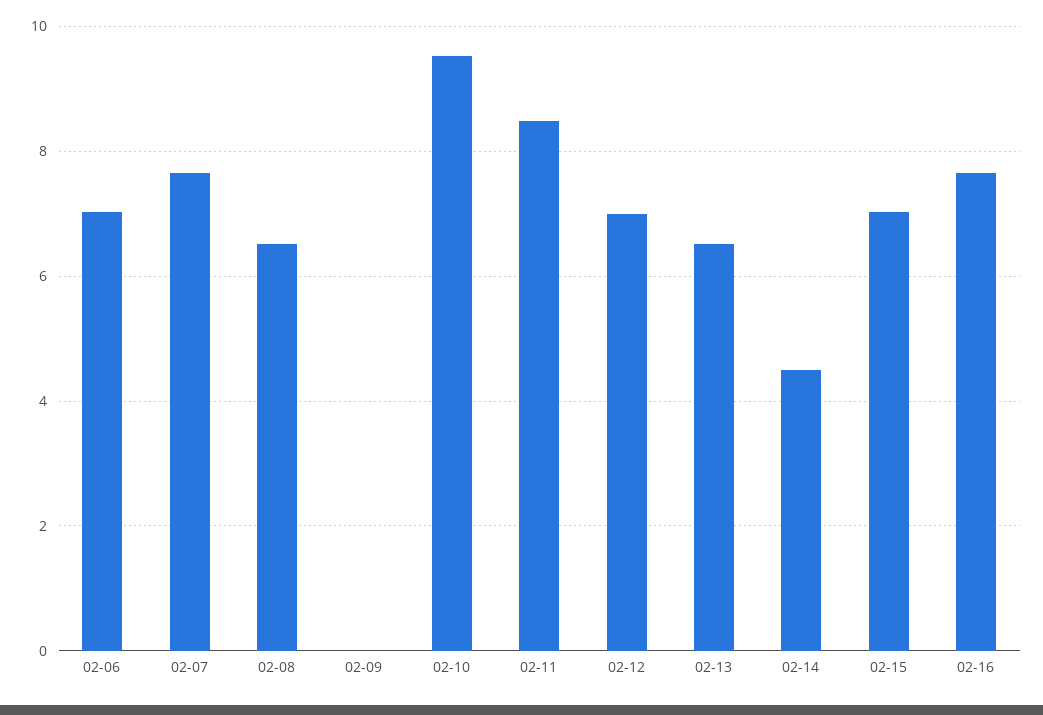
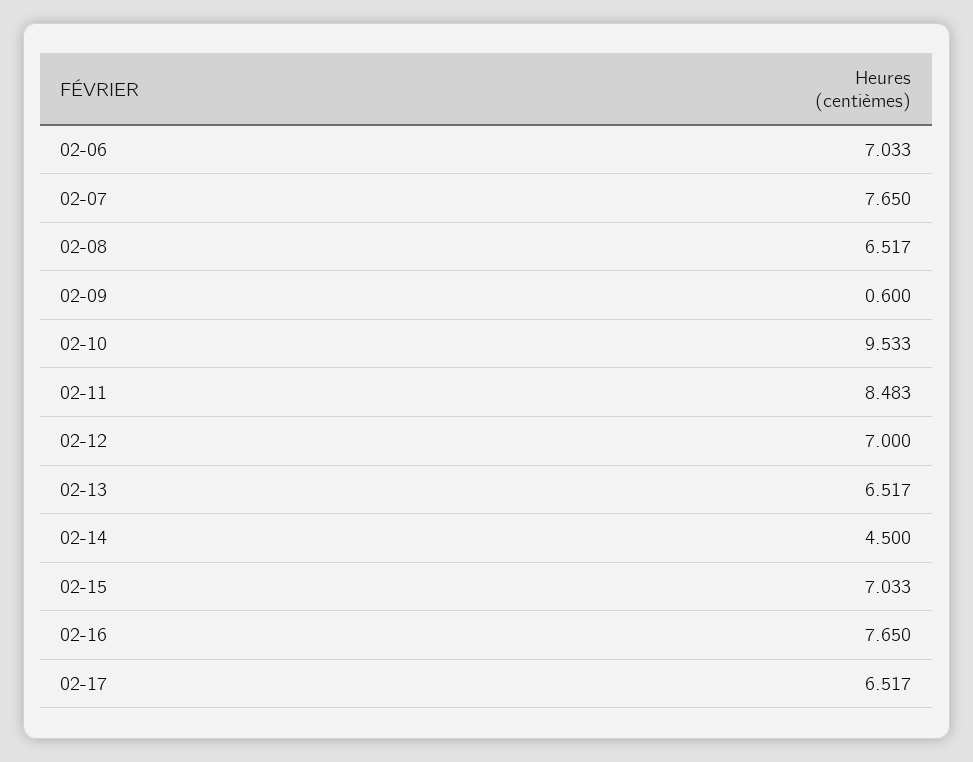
02-09: 0 -> 0.6
02-17: none -> 6.517

